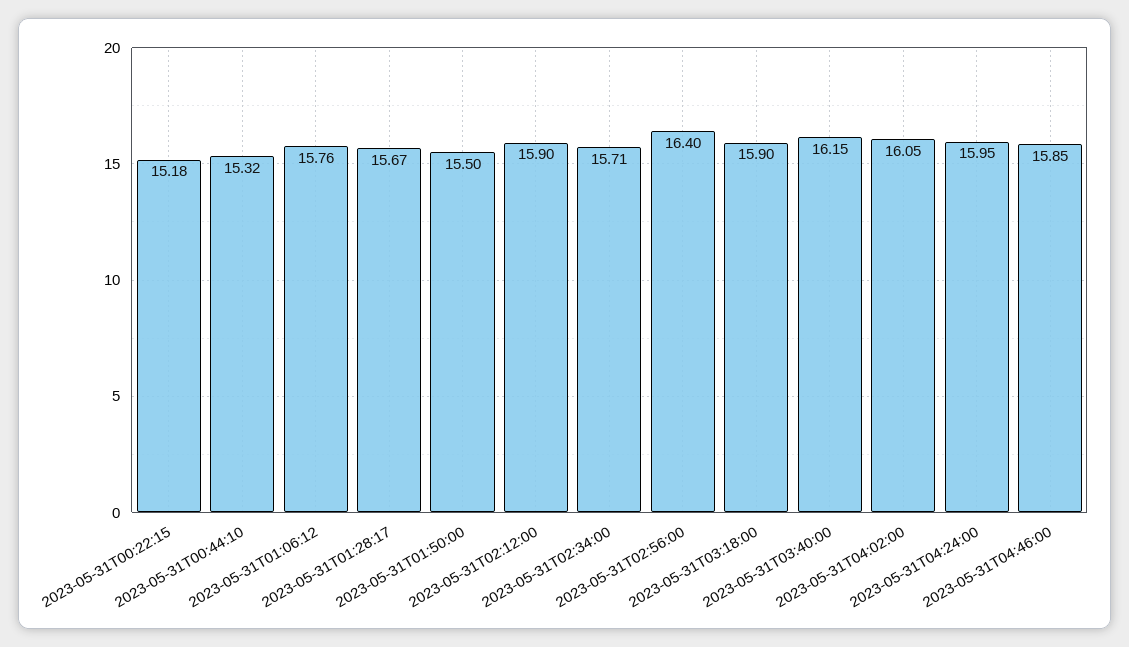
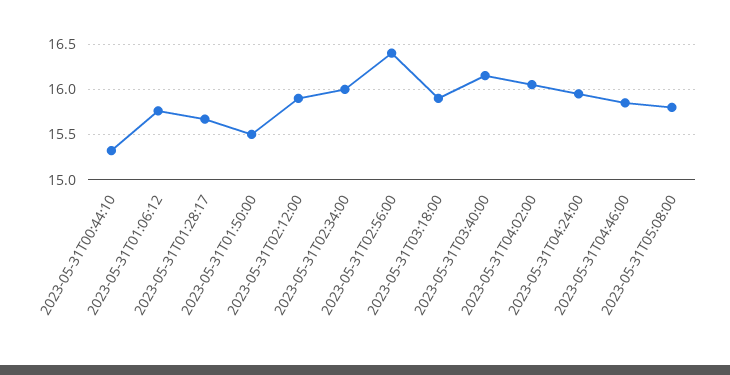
2023-05-31T00:22:15: 15.18 -> none
2023-05-31T02:34:00: 15.71 -> 16
2023-05-31T05:08:00: none -> 15.8

